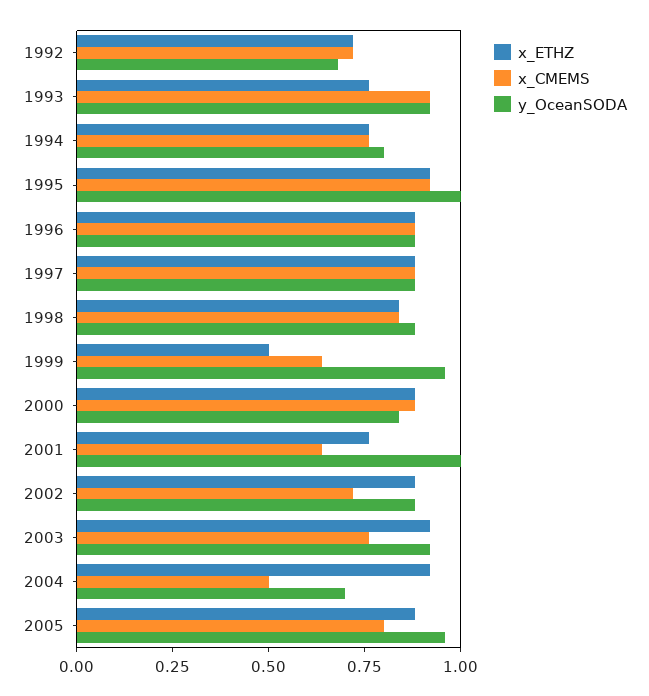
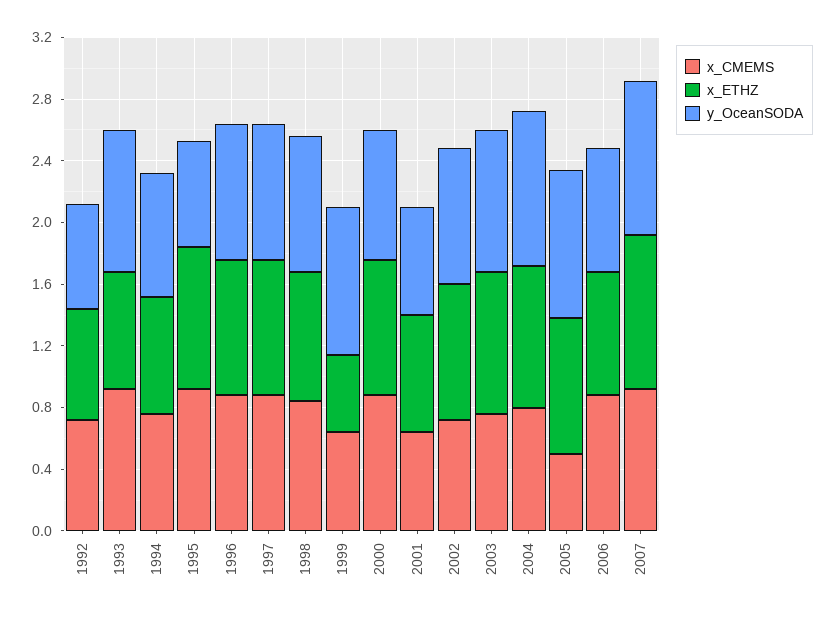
y_OceanSODA, 1995: 1 -> 0.7
y_OceanSODA, 2001: 1 -> 0.7
x_CMEMS, 2004: 0.5 -> 0.8
y_OceanSODA, 2004: 0.7 -> 1
x_CMEMS, 2005: 0.8 -> 0.5
x_CMEMS, 2006: none -> 0.9
x_ETHZ, 2006: none -> 0.8
y_OceanSODA, 2006: none -> 0.8
x_CMEMS, 2007: none -> 0.9
x_ETHZ, 2007: none -> 1
y_OceanSODA, 2007: none -> 1

